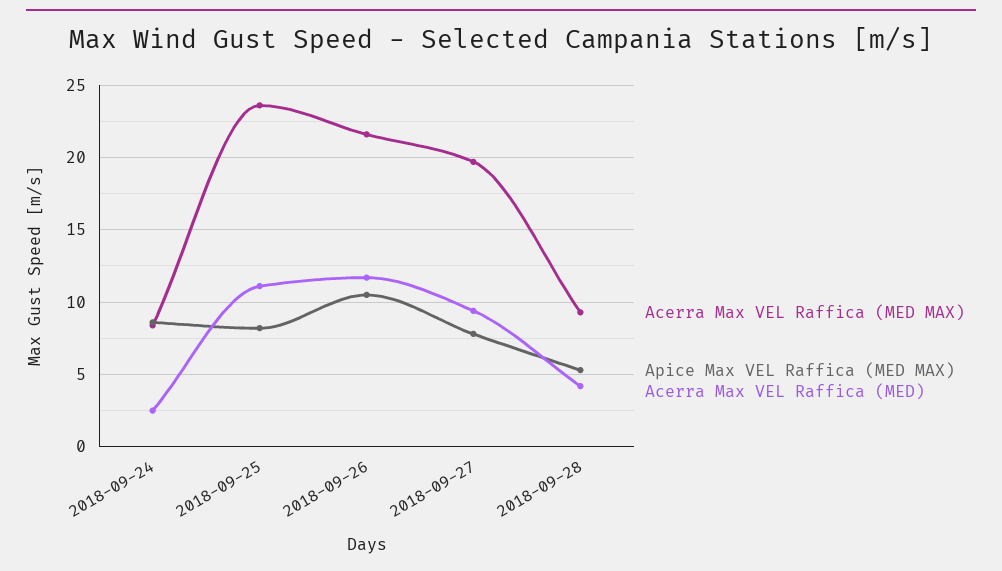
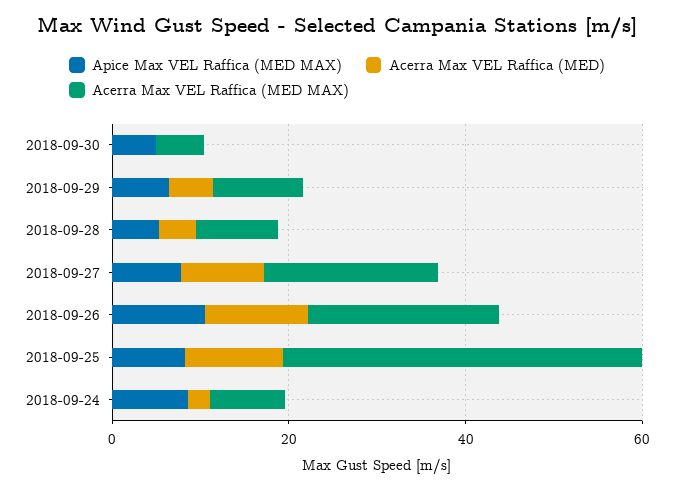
Acerra Max VEL Raffica (MED MAX), 2018-09-25: 23.5 -> 40
Apice Max VEL Raffica (MED MAX), 2018-09-30: none -> 5
Acerra Max VEL Raffica (MED), 2018-09-30: none -> 0
Acerra Max VEL Raffica (MED MAX), 2018-09-30: none -> 5
Apice Max VEL Raffica (MED MAX), 2018-09-29: none -> 5
Acerra Max VEL Raffica (MED), 2018-09-29: none -> 5
Acerra Max VEL Raffica (MED MAX), 2018-09-29: none -> 10

